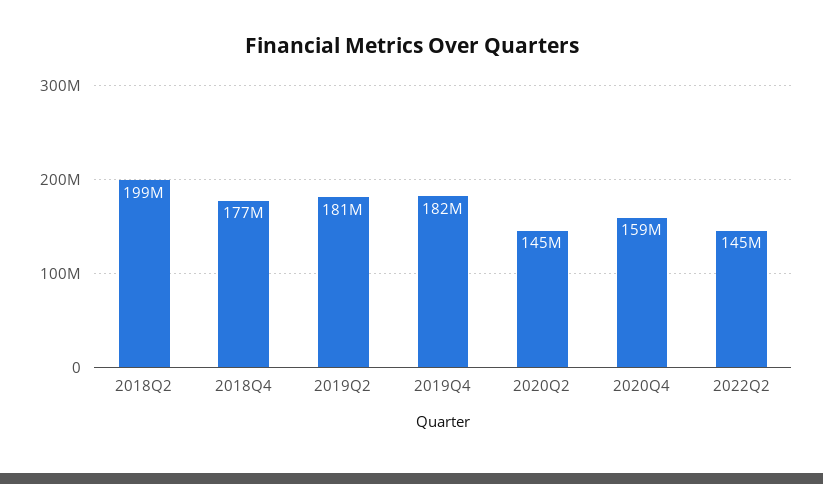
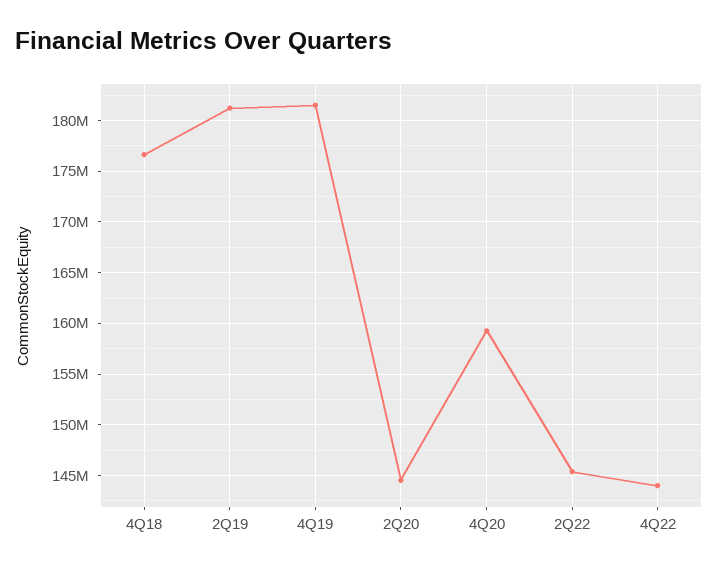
2018Q2: 199000000 -> none
4Q22: none -> 144000000

